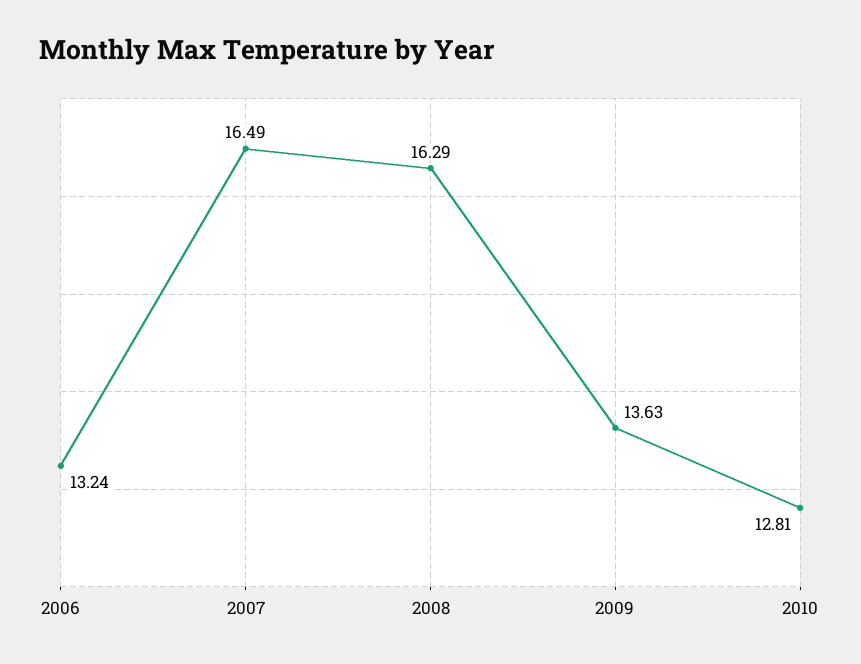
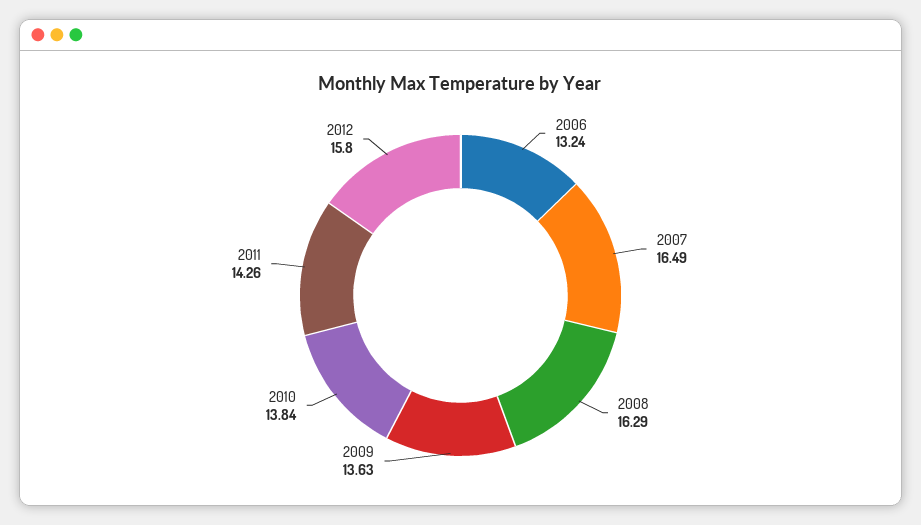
2010: 12.81 -> 13.84
2011: none -> 14.26
2012: none -> 15.8

